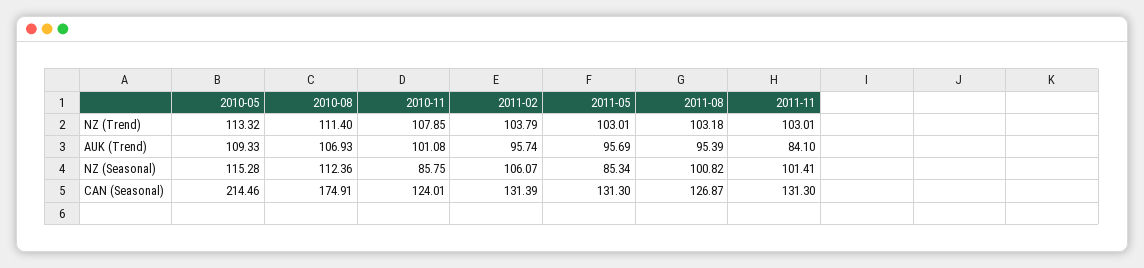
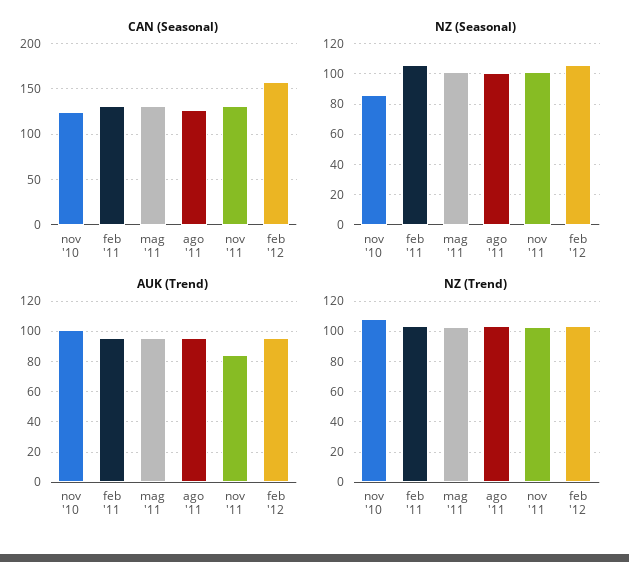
NZ (Trend), 2010-05: 113.32 -> none
NZ (Trend), 2010-08: 111.4 -> none
AUK (Trend), 2010-05: 109.33 -> none
AUK (Trend), 2010-08: 106.93 -> none
NZ (Seasonal), 2010-05: 115.28 -> none
NZ (Seasonal), 2010-08: 112.36 -> none
NZ (Seasonal), 2011-05: 85.34 -> 100
CAN (Seasonal), 2010-05: 214.46 -> none
CAN (Seasonal), 2010-08: 174.91 -> none
CAN (Seasonal), feb '12: none -> 160
NZ (Seasonal), feb '12: none -> 105
AUK (Trend), feb '12: none -> 95
NZ (Trend), feb '12: none -> 105

